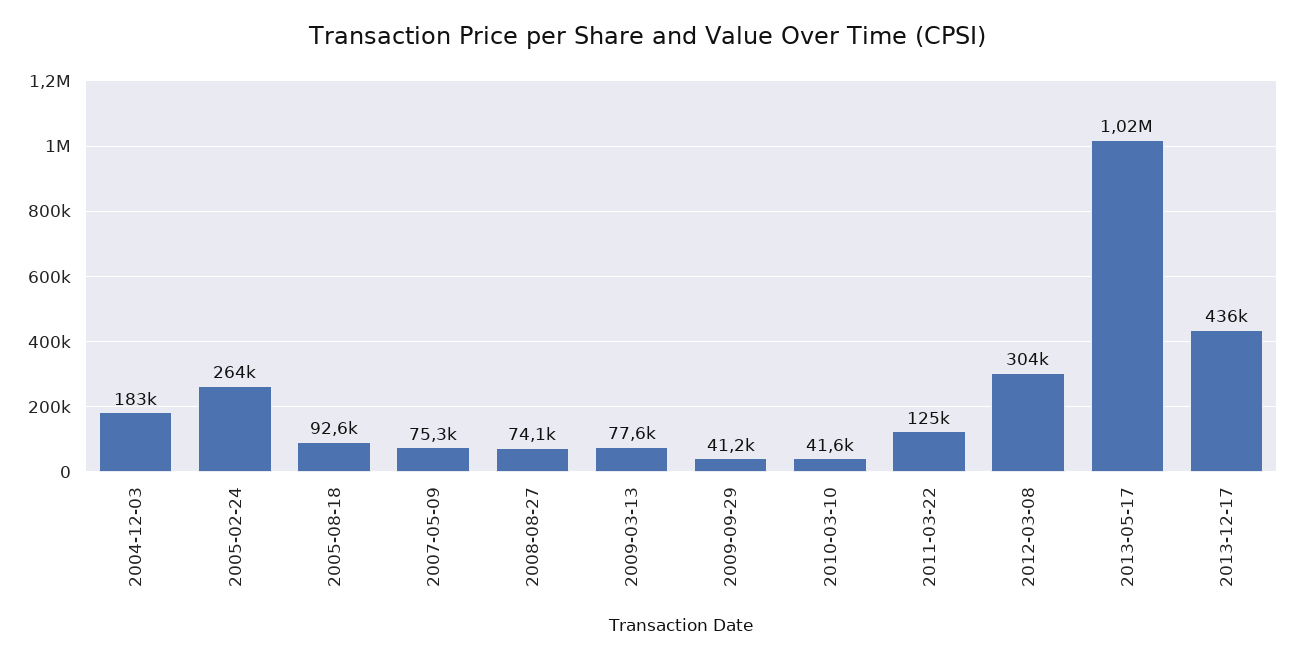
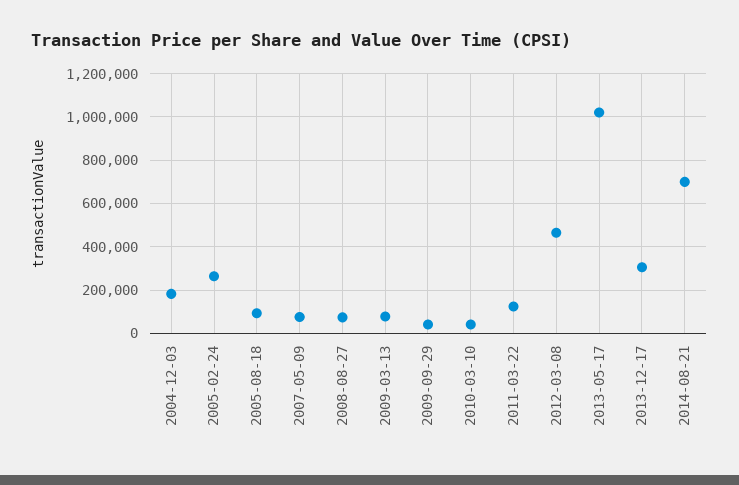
2012-03-08: 304000 -> 450000
2013-12-17: 436000 -> 300000
2014-08-21: none -> 700000

